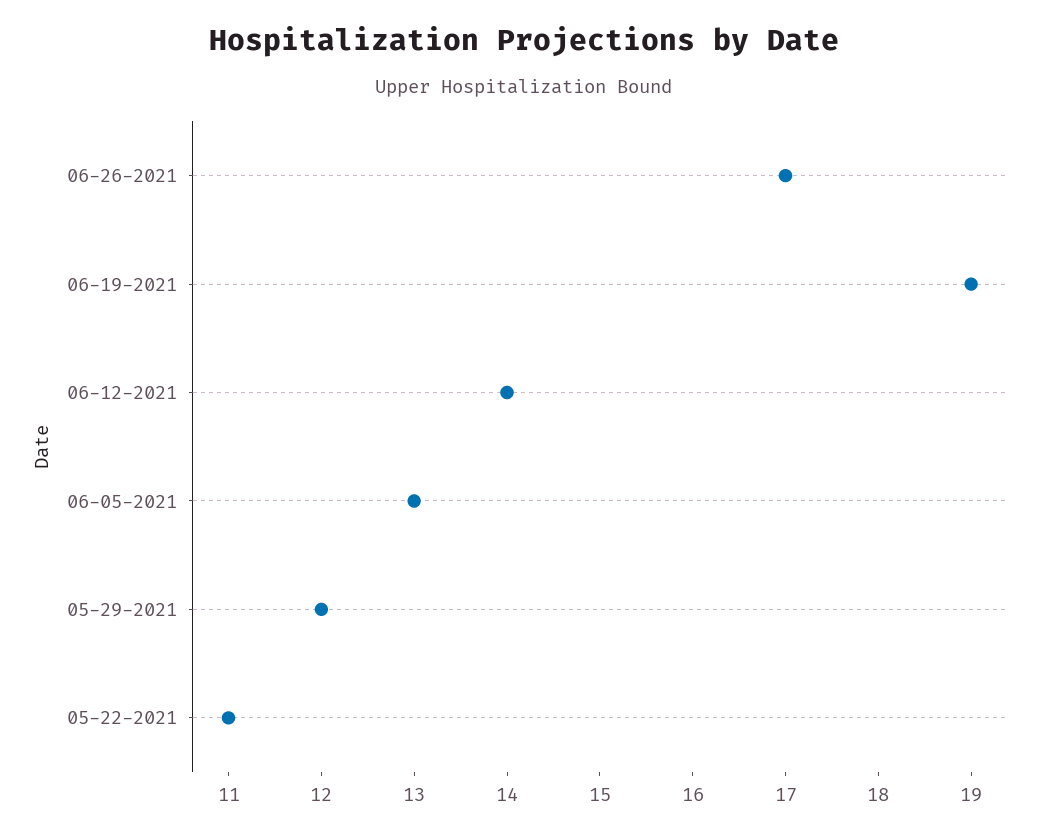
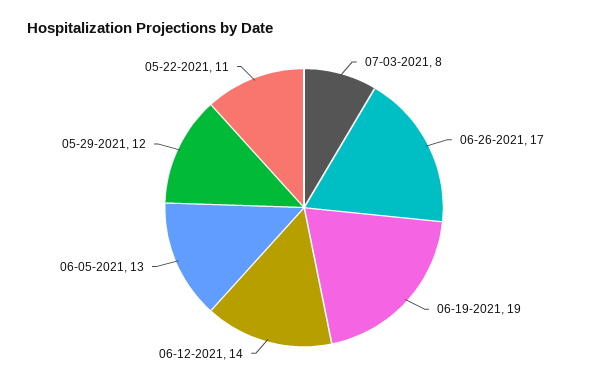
07-03-2021: none -> 8

